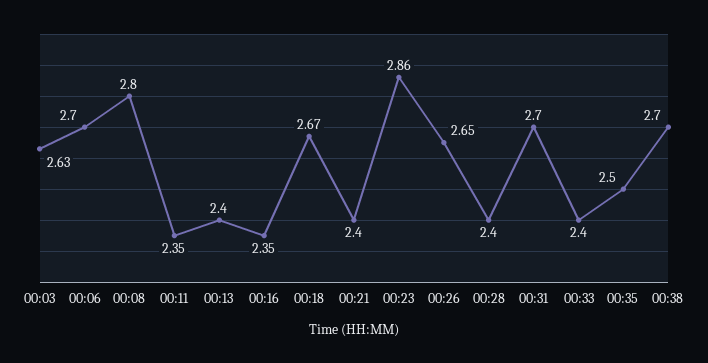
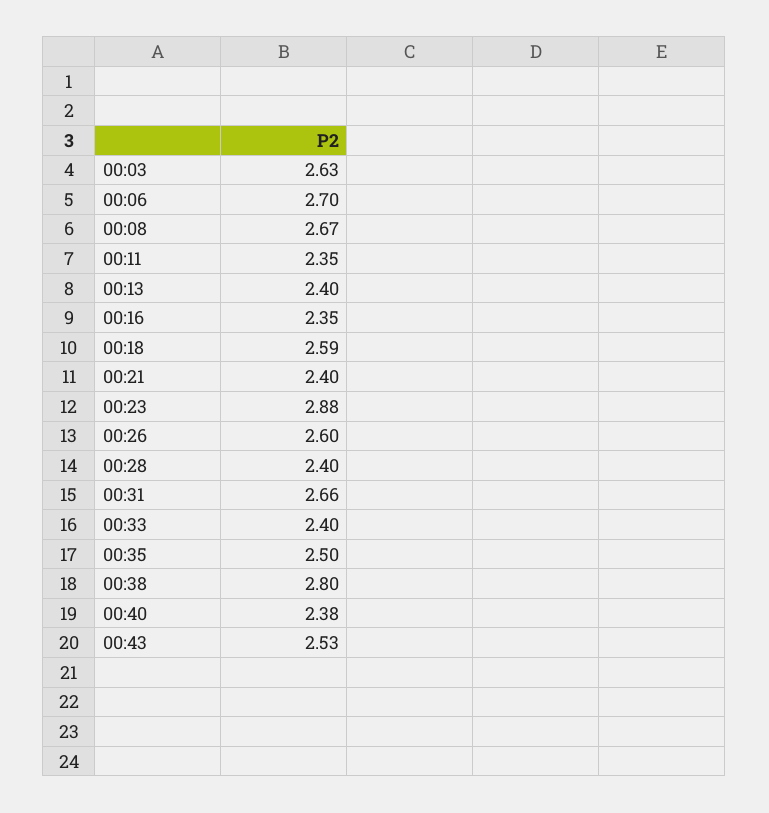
00:08: 2.8 -> 2.67
00:18: 2.67 -> 2.59
00:23: 2.86 -> 2.88
00:26: 2.65 -> 2.6
00:31: 2.7 -> 2.66
00:38: 2.7 -> 2.8
00:40: none -> 2.38
00:43: none -> 2.53

